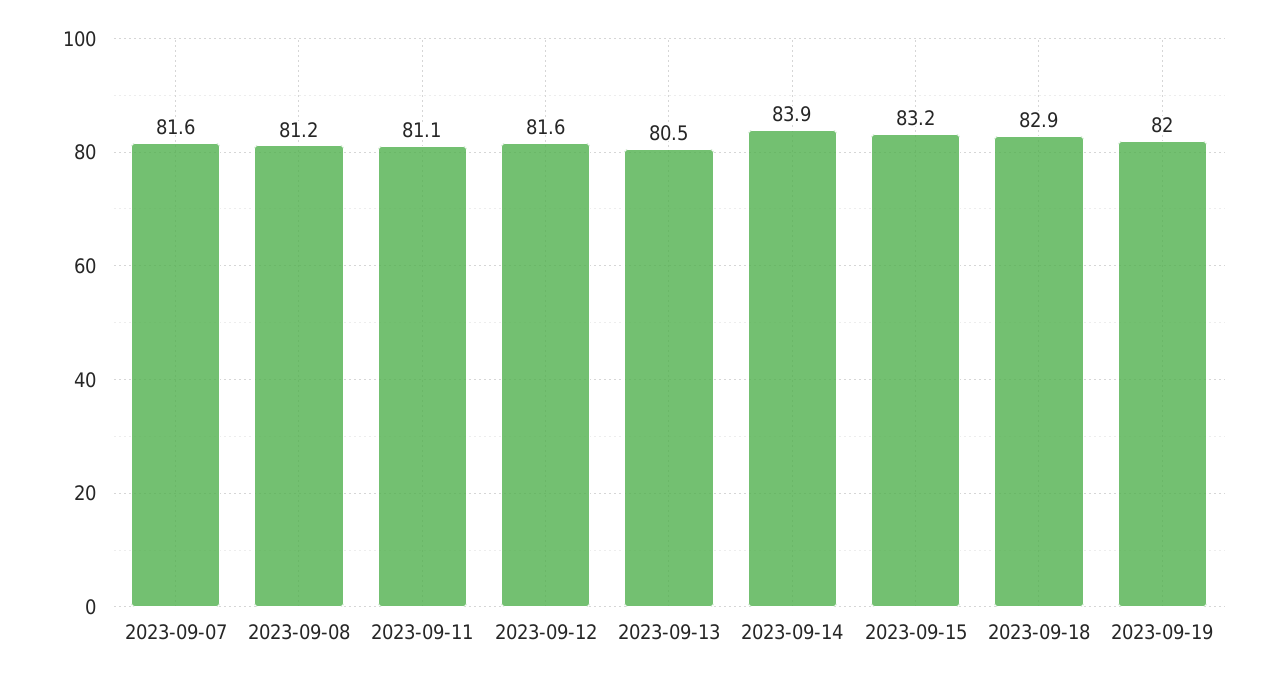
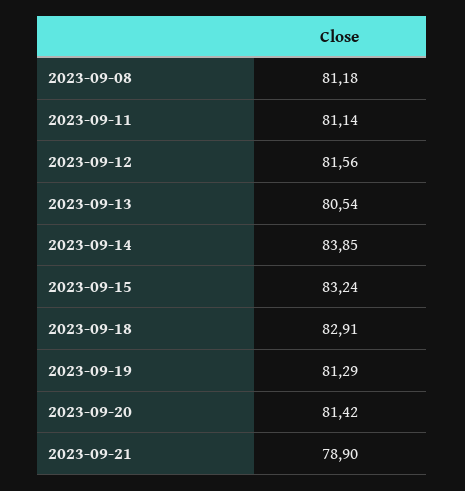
2023-09-07: 81.6 -> none
2023-09-19: 82 -> 81.29
2023-09-20: none -> 81.42
2023-09-21: none -> 78.9

